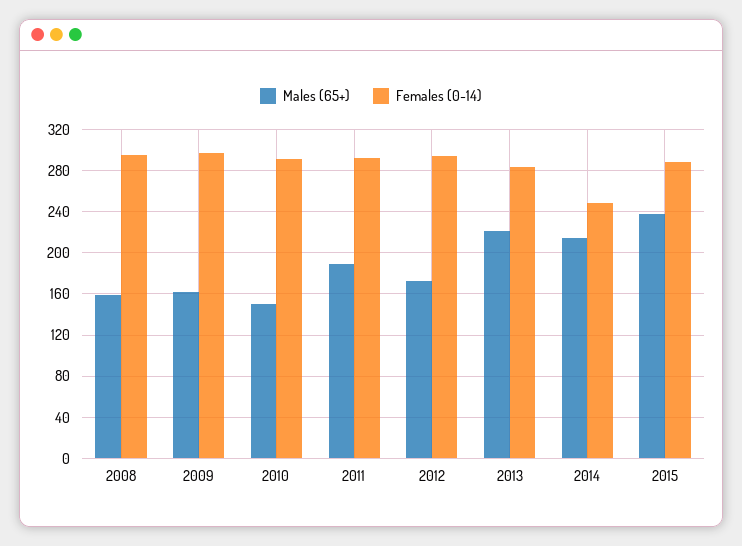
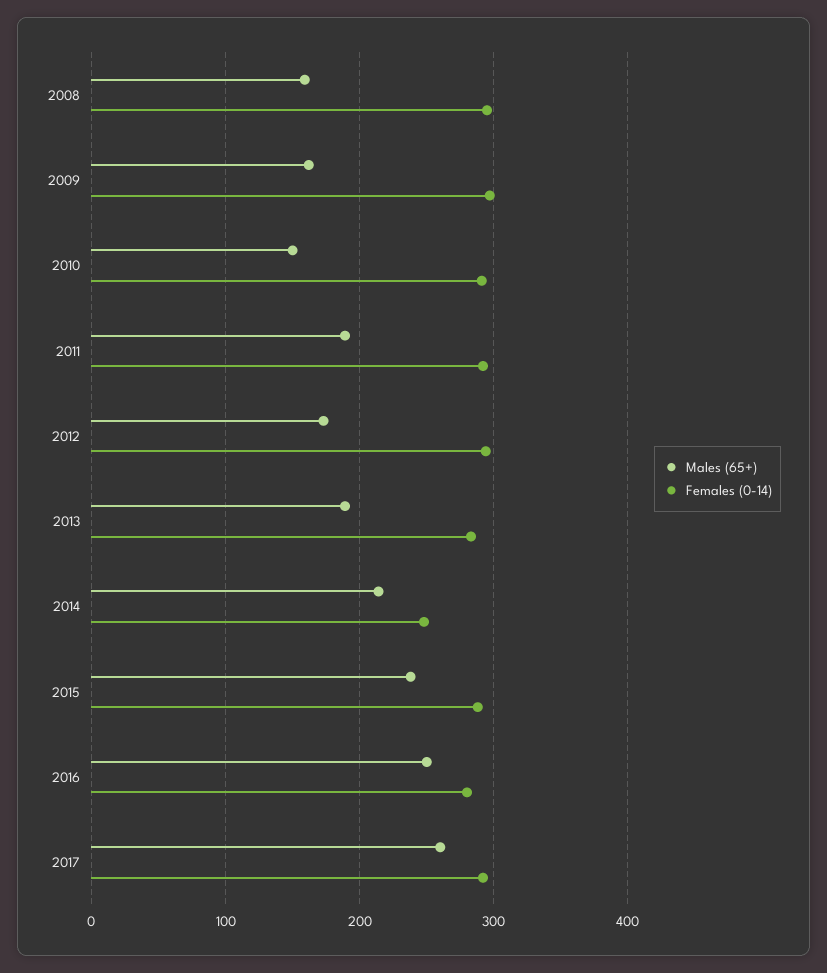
Males (65+), 2013: 220 -> 190
Males (65+), 2016: none -> 250
Females (0-14), 2016: none -> 280
Males (65+), 2017: none -> 260
Females (0-14), 2017: none -> 290

